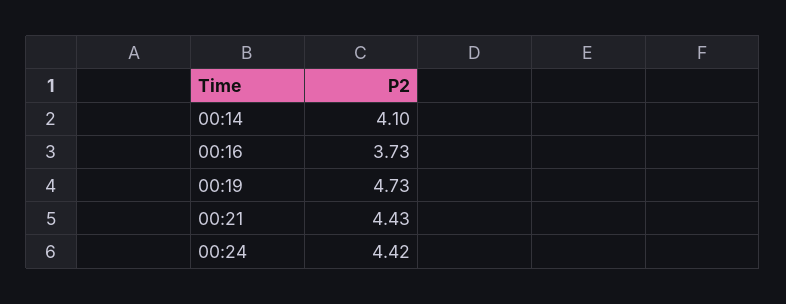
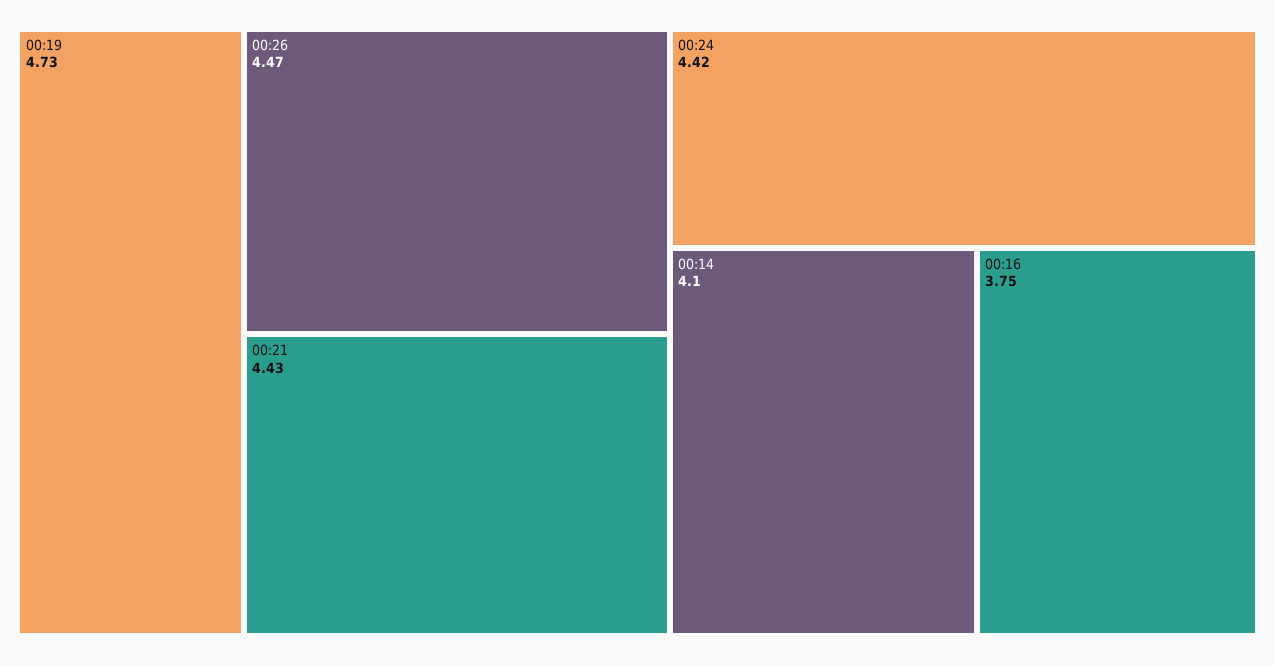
00:16: 3.73 -> 3.75
00:26: none -> 4.47

